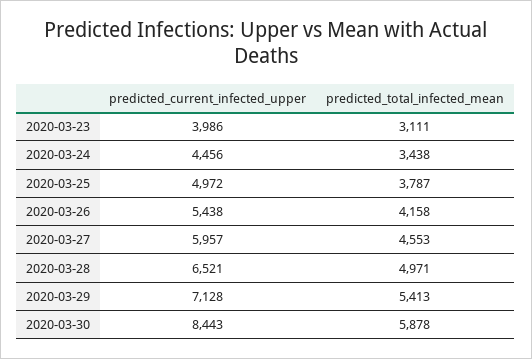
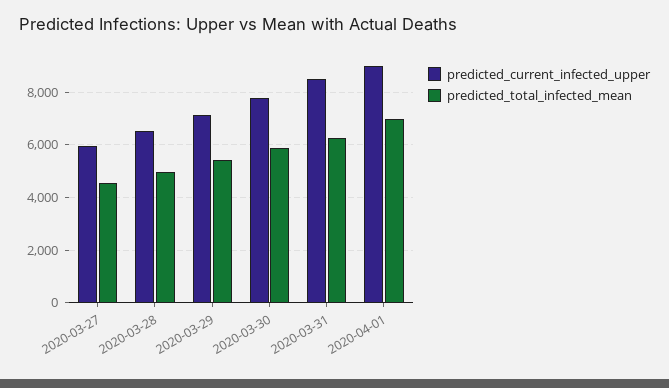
predicted_current_infected_upper, 2020-03-23: 3986 -> none
predicted_total_infected_mean, 2020-03-23: 3111 -> none
predicted_current_infected_upper, 2020-03-24: 4456 -> none
predicted_total_infected_mean, 2020-03-24: 3438 -> none
predicted_current_infected_upper, 2020-03-25: 4972 -> none
predicted_total_infected_mean, 2020-03-25: 3787 -> none
predicted_current_infected_upper, 2020-03-26: 5438 -> none
predicted_total_infected_mean, 2020-03-26: 4158 -> none
predicted_current_infected_upper, 2020-03-30: 8443 -> 7750
predicted_current_infected_upper, 2020-03-31: none -> 8500
predicted_total_infected_mean, 2020-03-31: none -> 6250
predicted_current_infected_upper, 2020-04-01: none -> 9000
predicted_total_infected_mean, 2020-04-01: none -> 7000

